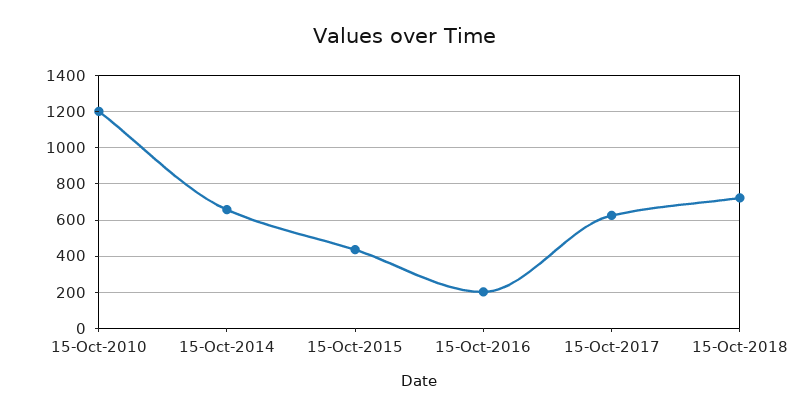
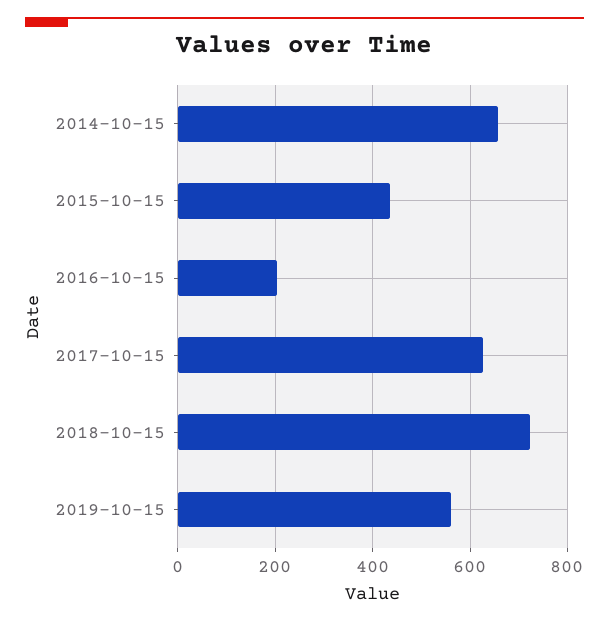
15-Oct-2010: 1200 -> none
2019-10-15: none -> 560

